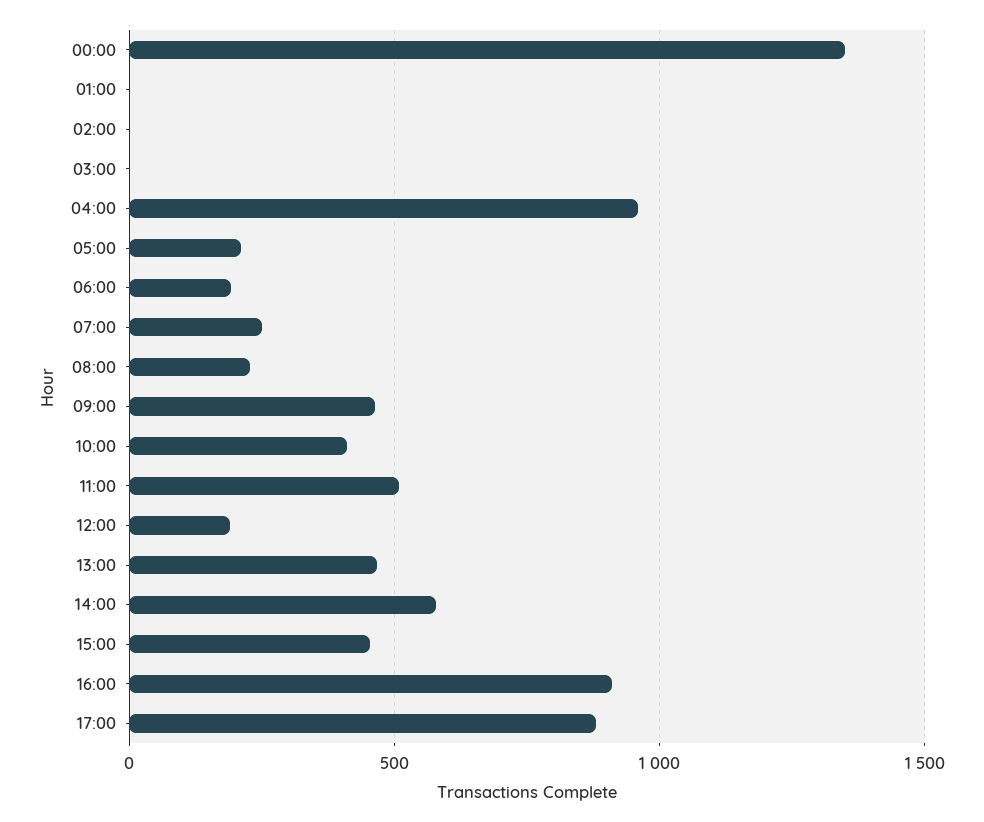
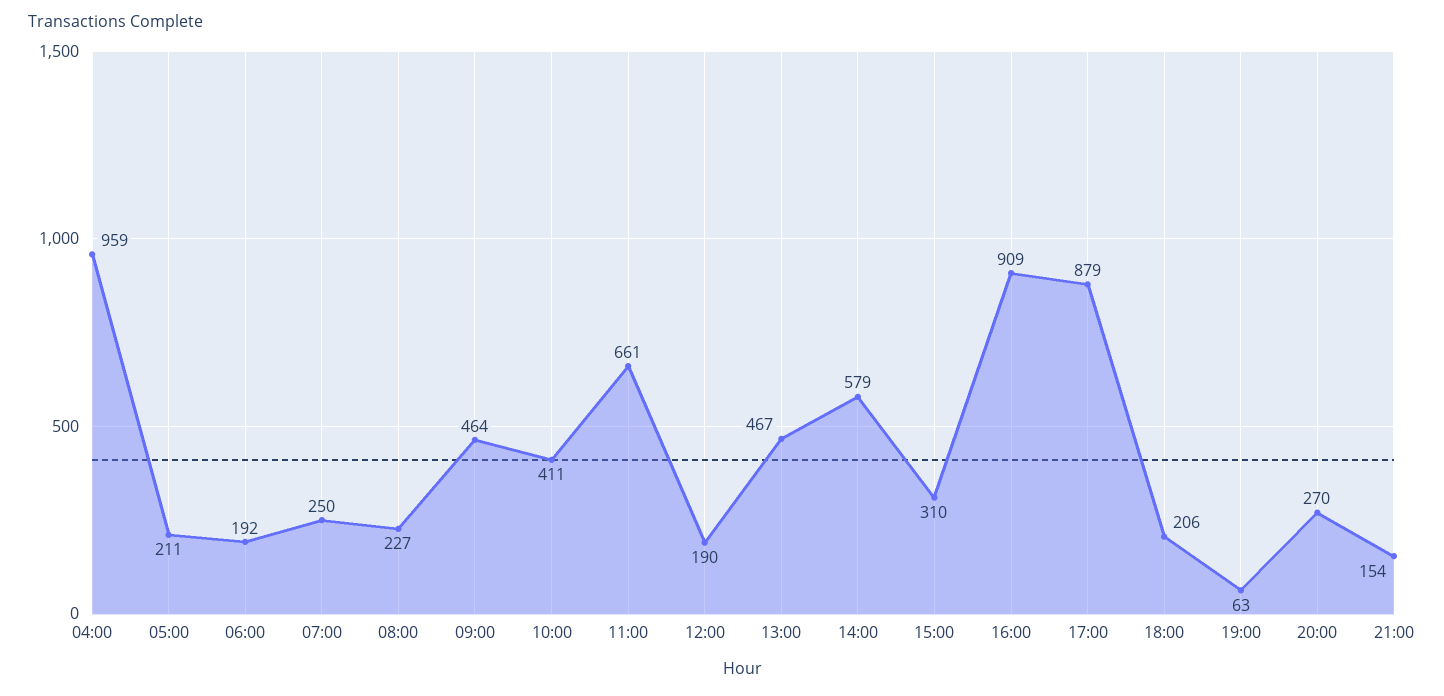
00:00: 1350 -> none
01:00: 0 -> none
02:00: 0 -> none
03:00: 0 -> none
11:00: 500 -> 661
15:00: 450 -> 310
18:00: none -> 206
19:00: none -> 63
20:00: none -> 270
21:00: none -> 154

